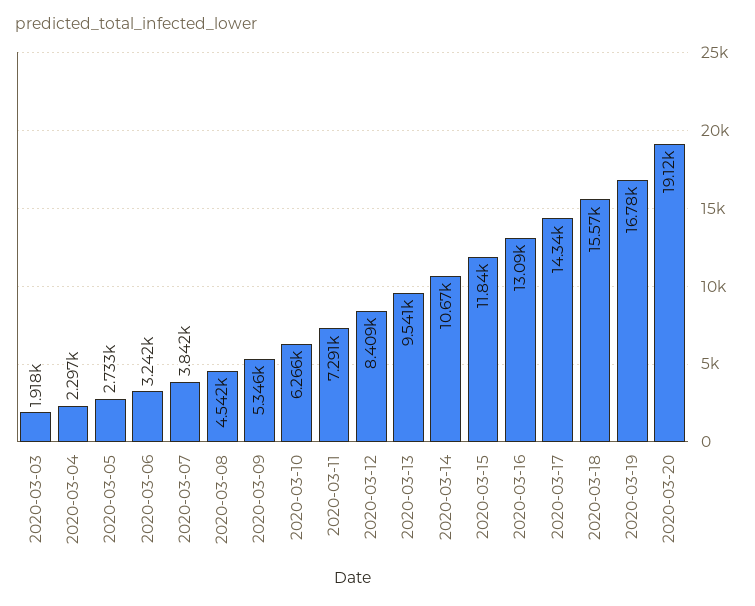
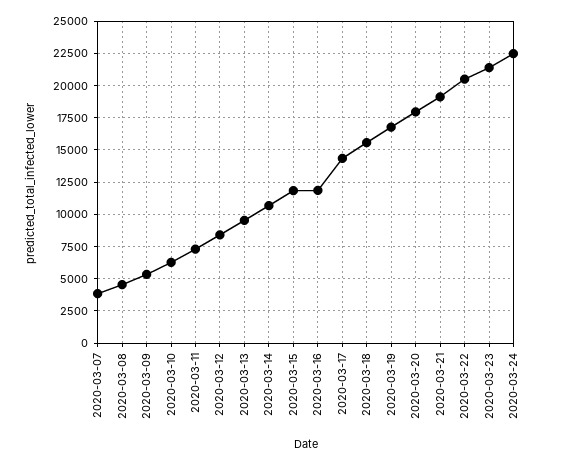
2020-03-03: 1918 -> none
2020-03-04: 2297 -> none
2020-03-05: 2733 -> none
2020-03-06: 3242 -> none
2020-03-16: 13090 -> 12000
2020-03-20: 19120 -> 18000
2020-03-21: none -> 19000
2020-03-22: none -> 20500
2020-03-23: none -> 21500
2020-03-24: none -> 22500

